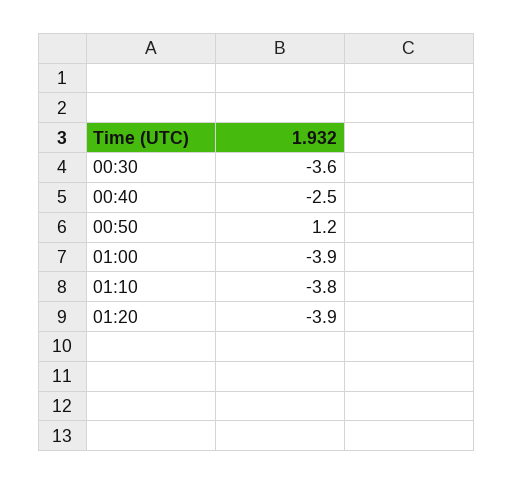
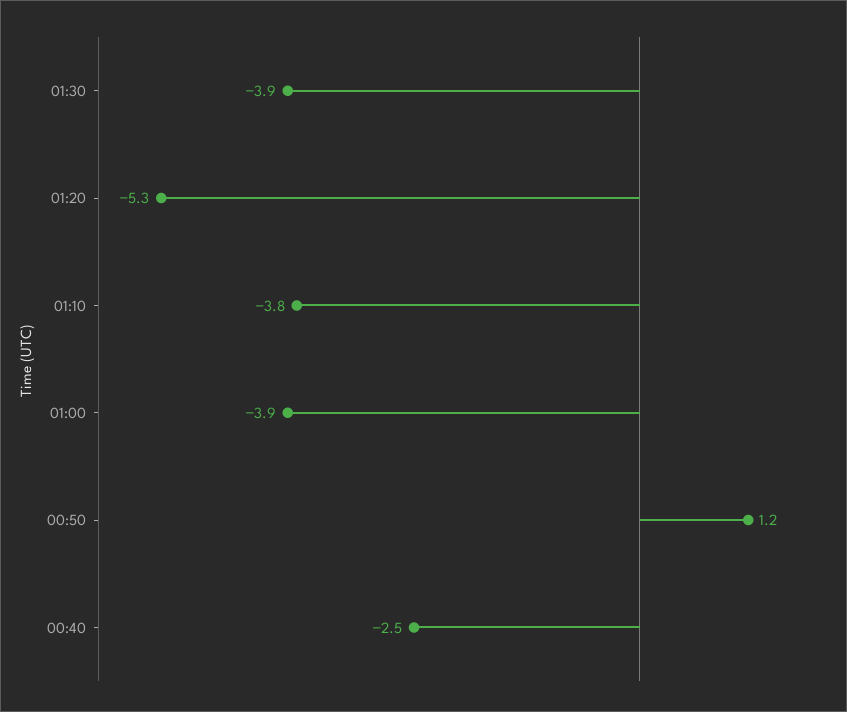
00:30: -3.6 -> none
01:20: -3.9 -> -5.3
01:30: none -> -3.9

